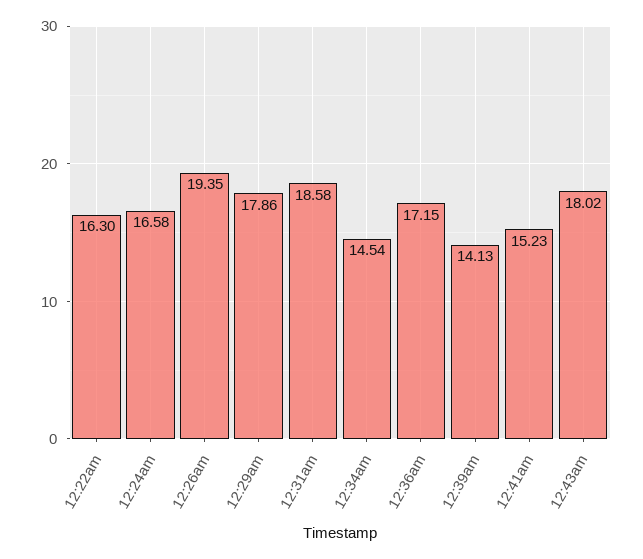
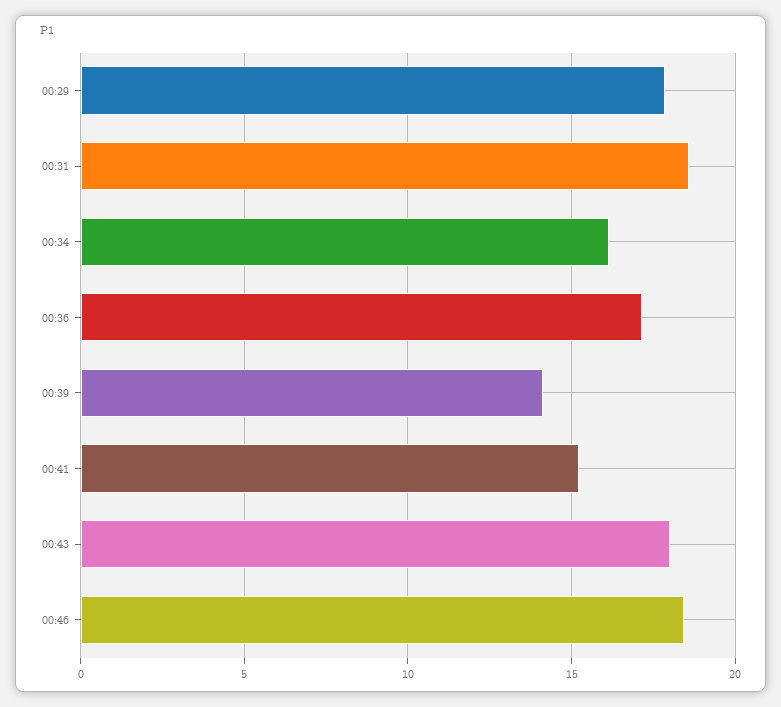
12:22am: 16.3 -> none
12:24am: 16.58 -> none
12:26am: 19.35 -> none
12:34am: 14.54 -> 16
00:46: none -> 18.5

